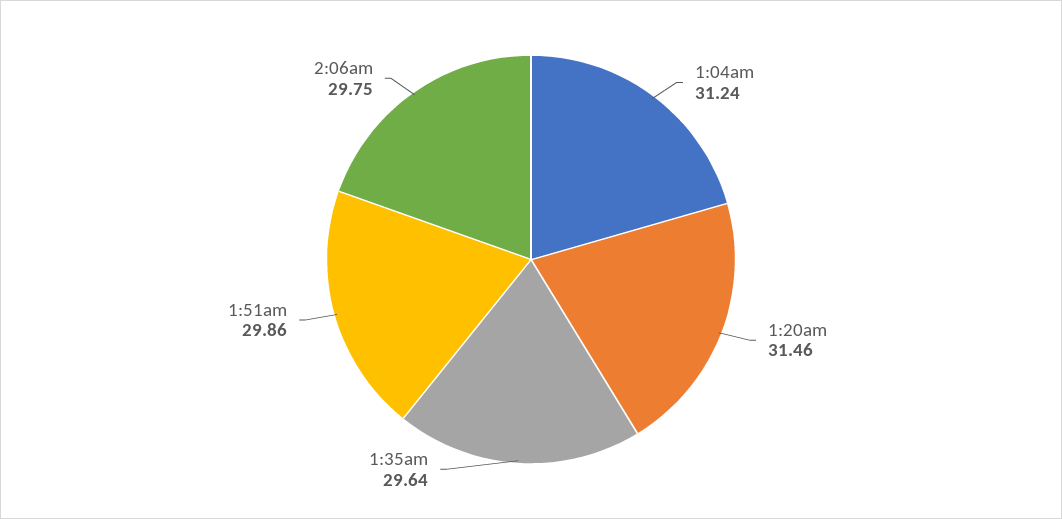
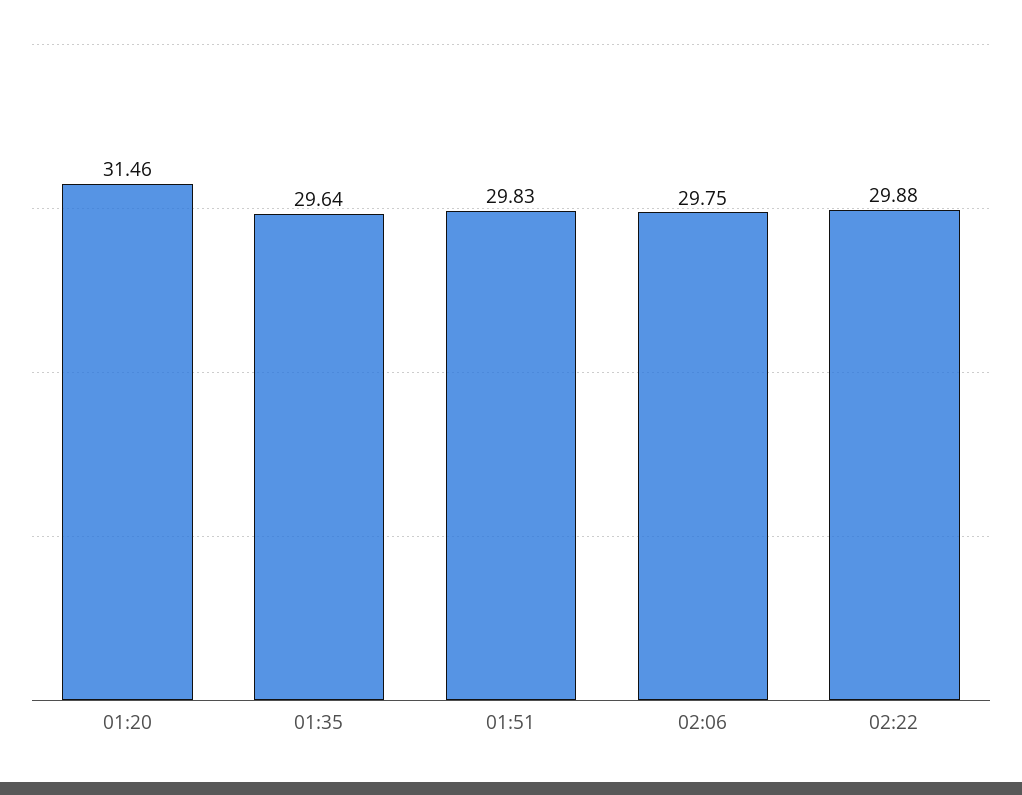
1:04am: 31.24 -> none
1:51am: 29.86 -> 29.83
02:22: none -> 29.88

